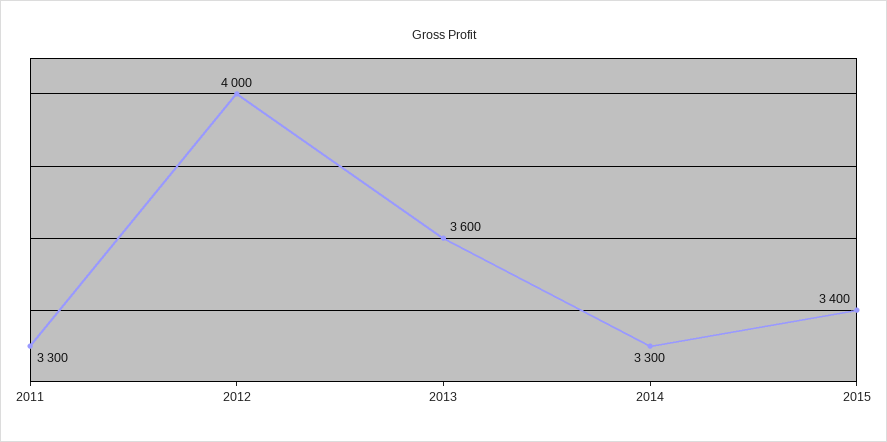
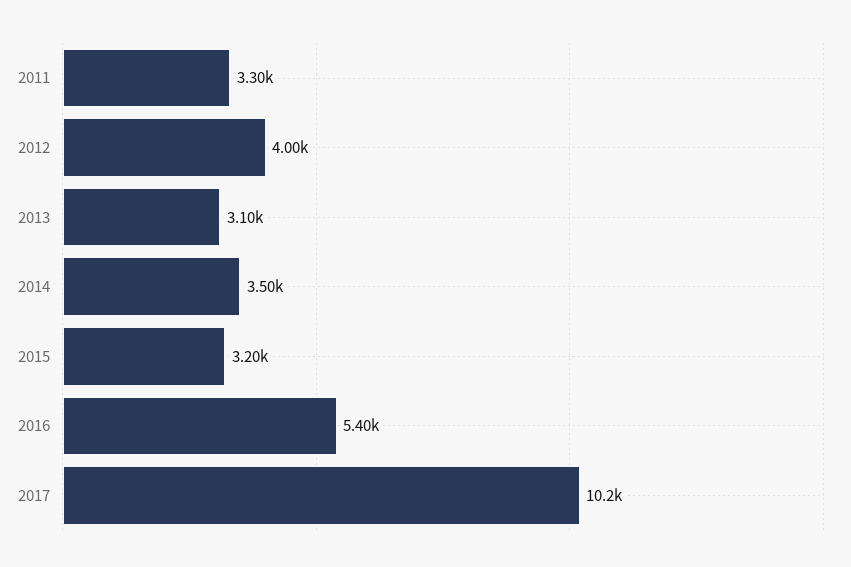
2013: 3600 -> 3100
2014: 3300 -> 3500
2015: 3400 -> 3200
2016: none -> 5400
2017: none -> 10200

